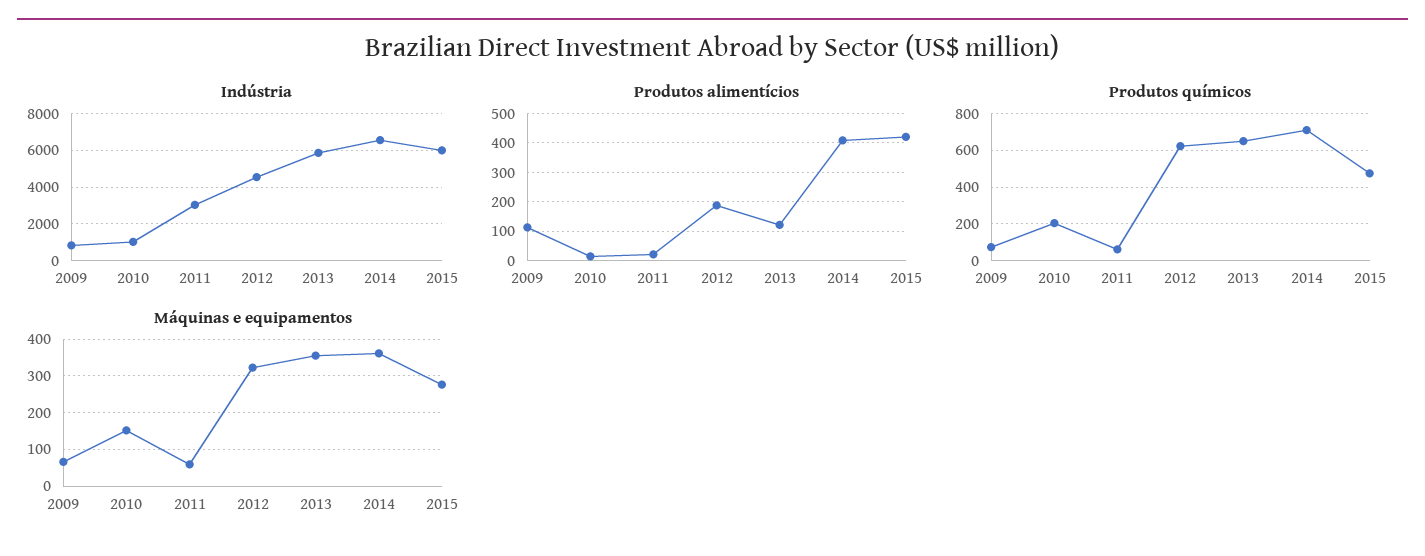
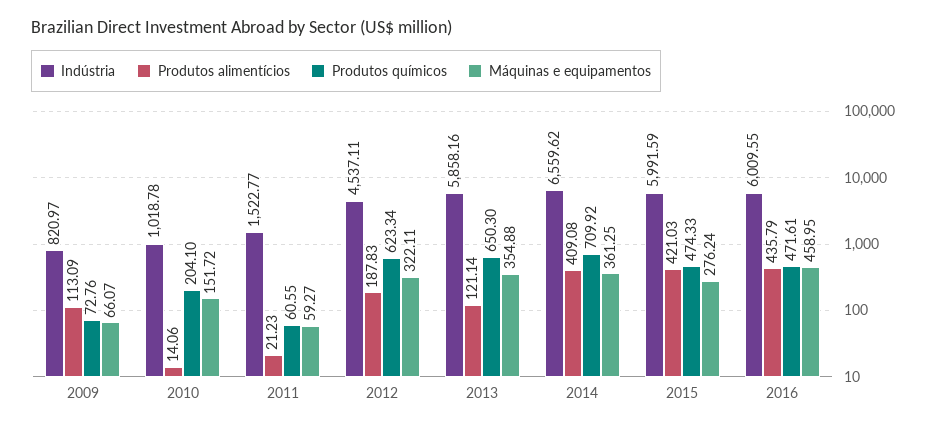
Indústria, 2011: 3000 -> 1522.77
Indústria, 2016: none -> 6009.55
Produtos alimentícios, 2016: none -> 435.79
Produtos químicos, 2016: none -> 471.61
Máquinas e equipamentos, 2016: none -> 458.95

